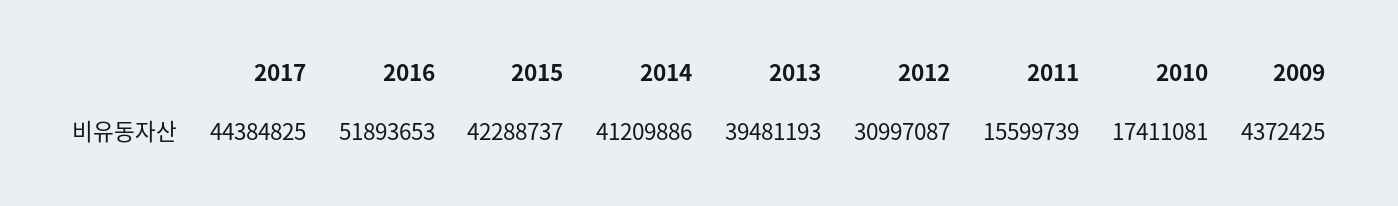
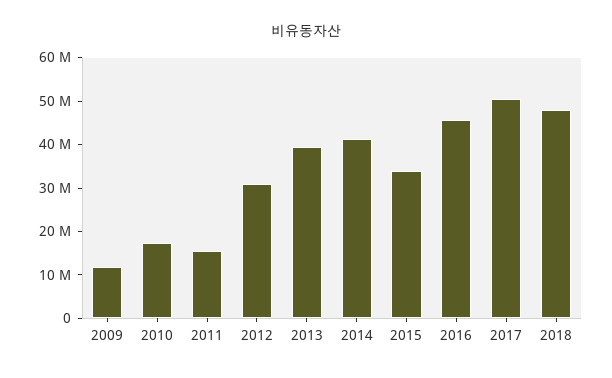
2017: 44384825 -> 50000000
2016: 51893653 -> 46000000
2015: 42288737 -> 34000000
2009: 4372425 -> 12000000
2018: none -> 48000000

